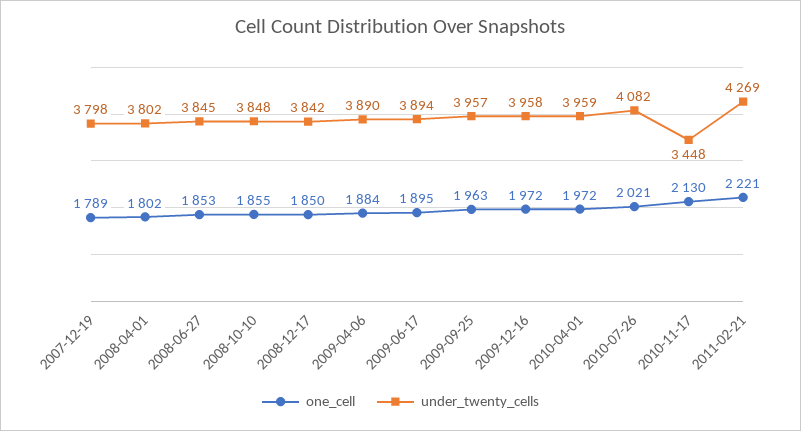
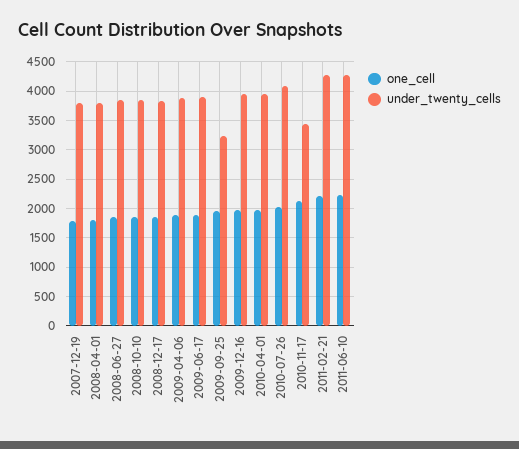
under_twenty_cells, 2009-09-25: 3957 -> 3250
one_cell, 2011-06-10: none -> 2250
under_twenty_cells, 2011-06-10: none -> 4250

